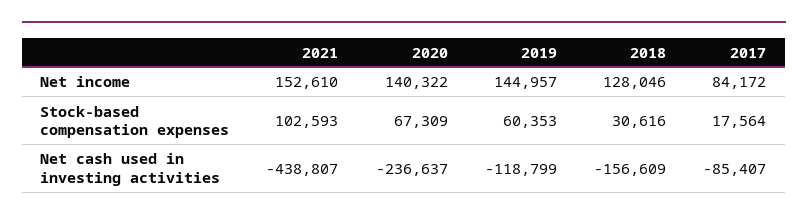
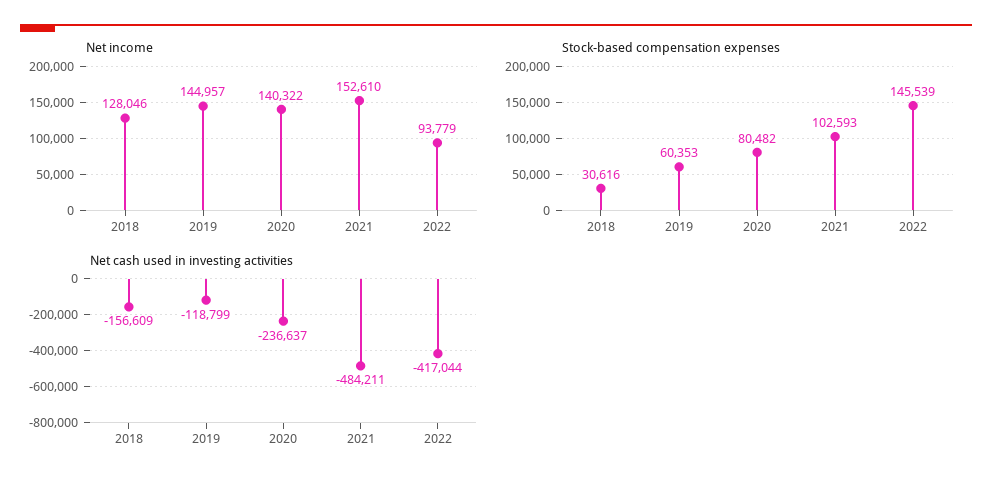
Net income, 2017: 84172 -> none
Stock-based compensation expenses, 2020: 67309 -> 80482
Stock-based compensation expenses, 2017: 17564 -> none
Net cash used in investing activities, 2021: -438807 -> -484211
Net cash used in investing activities, 2017: -85407 -> none
Net income, 2022: none -> 93779
Stock-based compensation expenses, 2022: none -> 145539
Net cash used in investing activities, 2022: none -> -417044

